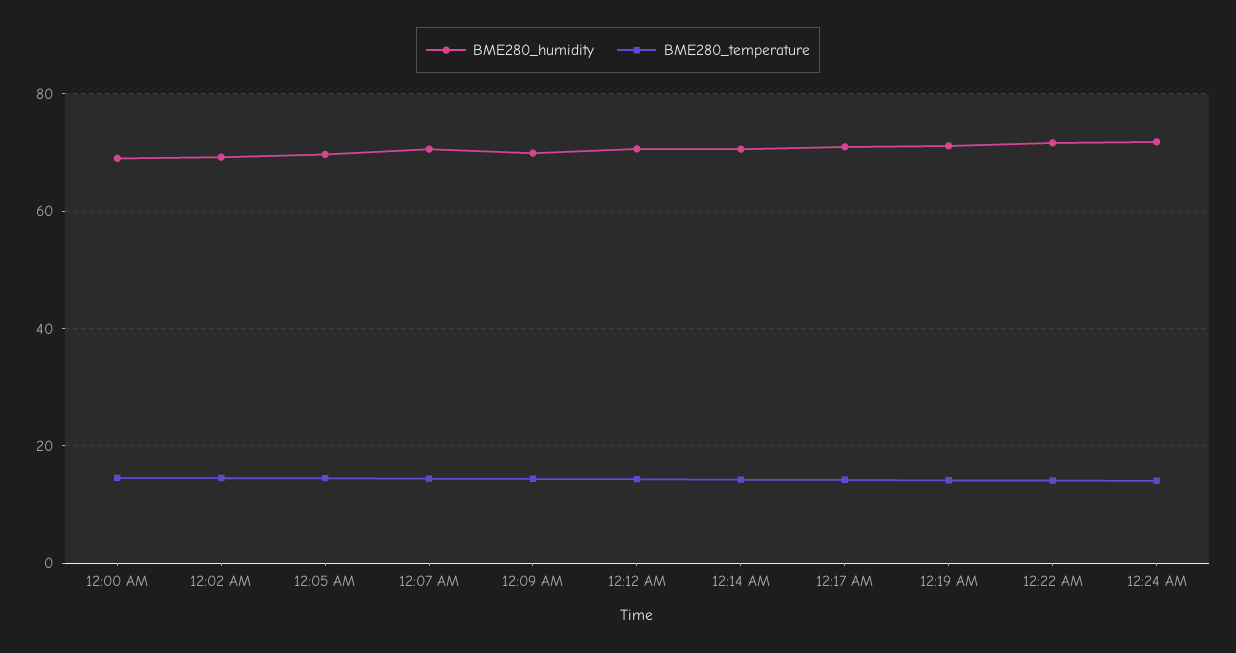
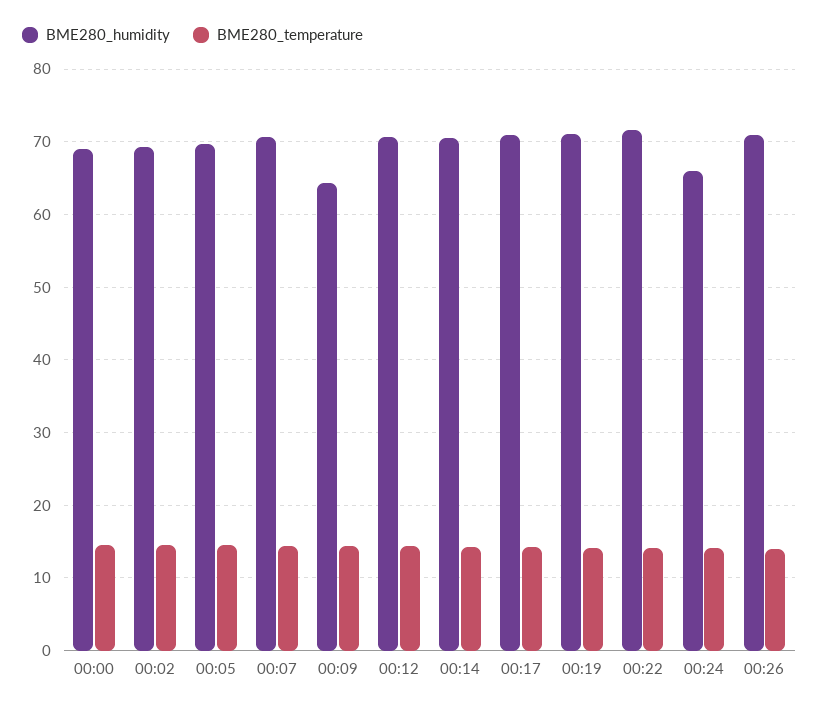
BME280_humidity, 12:09 AM: 70 -> 64
BME280_humidity, 12:24 AM: 72 -> 66
BME280_humidity, 00:26: none -> 71
BME280_temperature, 00:26: none -> 14

